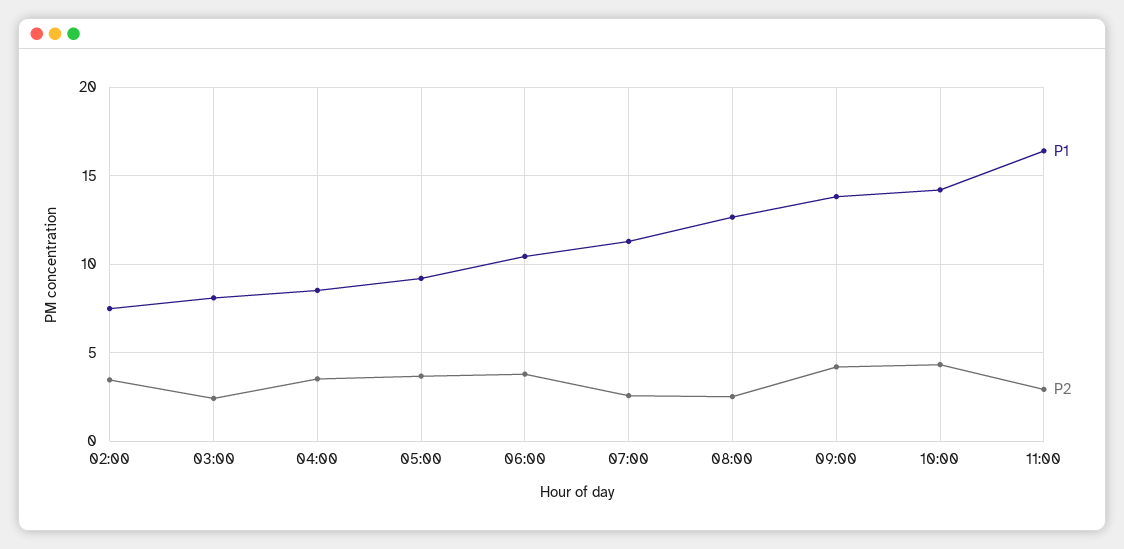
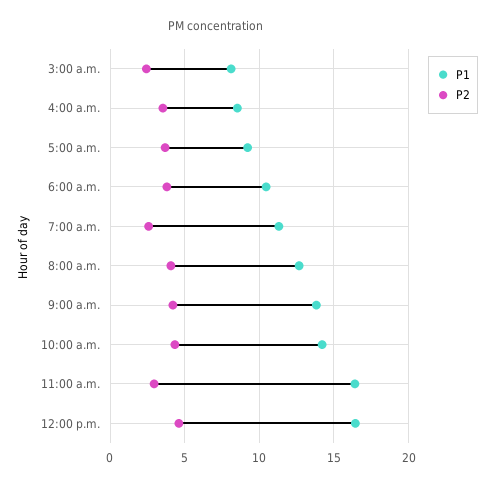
P1, 02:00: 7.5 -> none
P2, 02:00: 3.5 -> none
P2, 08:00: 2.5 -> 4
P1, 12:00 p.m.: none -> 16.5
P2, 12:00 p.m.: none -> 4.5

